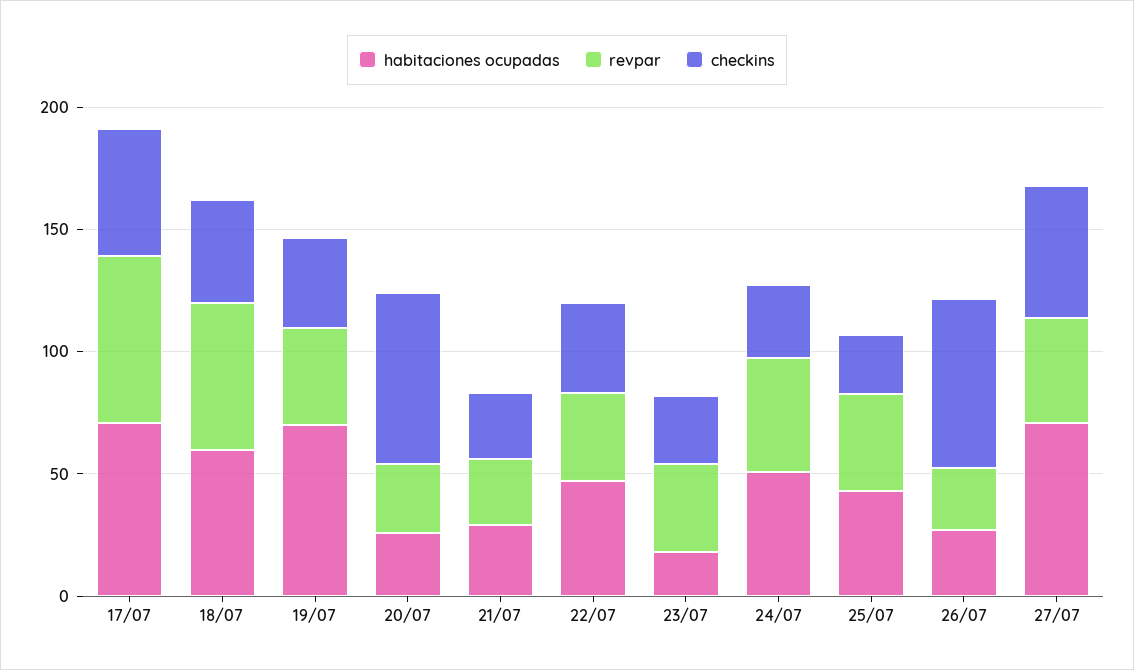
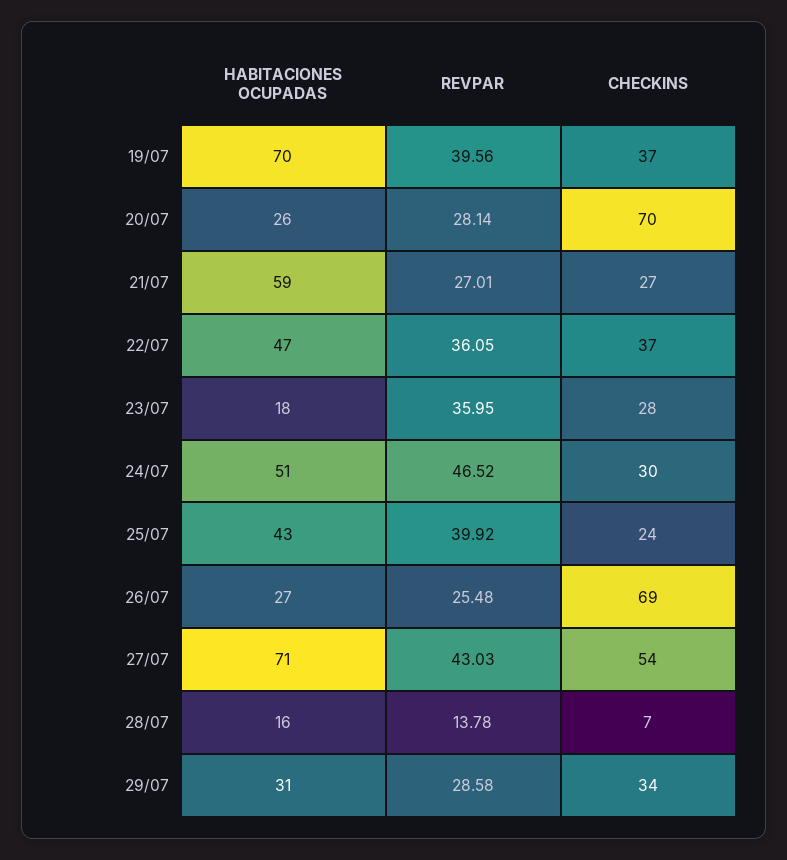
habitaciones ocupadas, 17/07: 70 -> none
revpar, 17/07: 70 -> none
checkins, 17/07: 50 -> none
habitaciones ocupadas, 18/07: 60 -> none
revpar, 18/07: 60 -> none
checkins, 18/07: 40 -> none
habitaciones ocupadas, 21/07: 30 -> 59
habitaciones ocupadas, 28/07: none -> 16
revpar, 28/07: none -> 13.78
checkins, 28/07: none -> 7
habitaciones ocupadas, 29/07: none -> 31
revpar, 29/07: none -> 28.58
checkins, 29/07: none -> 34

